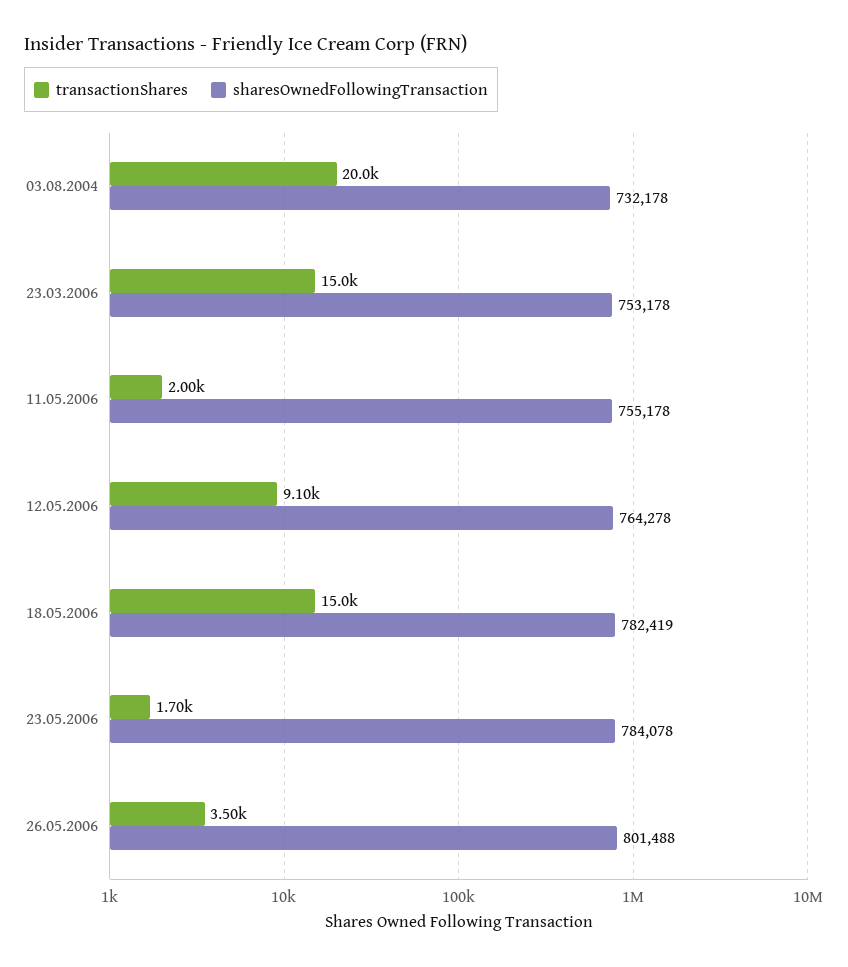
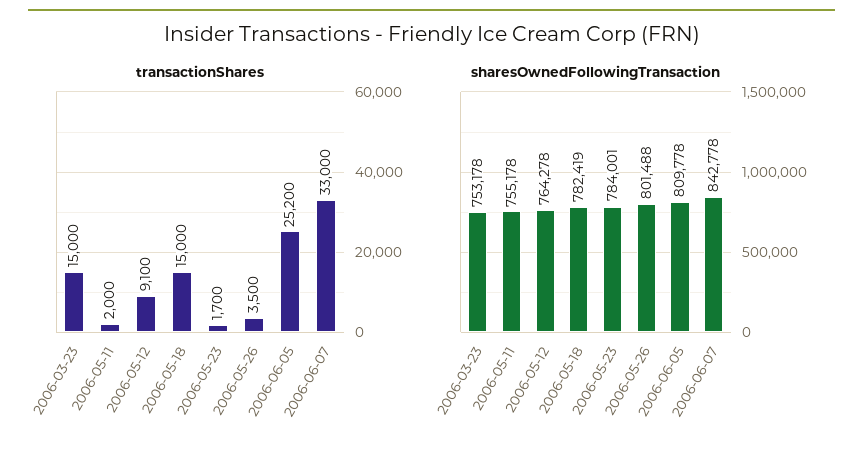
transactionShares, 03.08.2004: 20000 -> none
sharesOwnedFollowingTransaction, 03.08.2004: 732178 -> none
sharesOwnedFollowingTransaction, 23.05.2006: 784078 -> 784001
transactionShares, 2006-06-05: none -> 25200
transactionShares, 2006-06-07: none -> 33000
sharesOwnedFollowingTransaction, 2006-06-05: none -> 809778
sharesOwnedFollowingTransaction, 2006-06-07: none -> 842778

